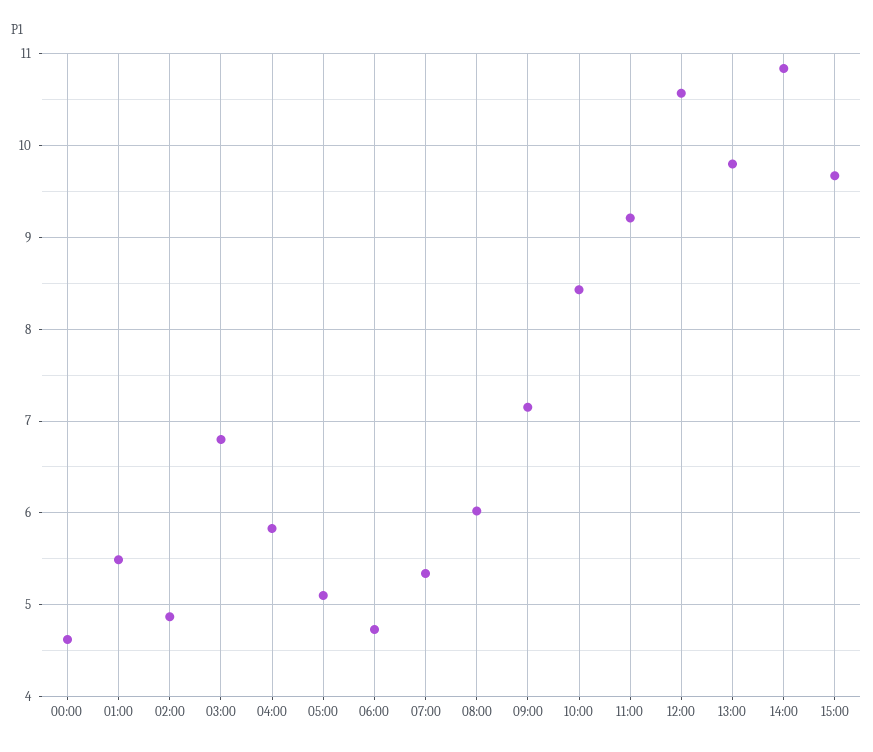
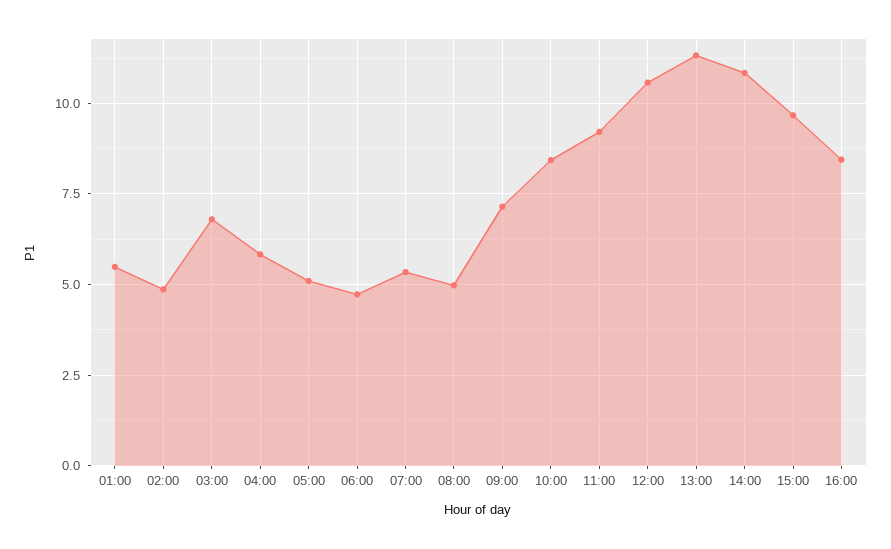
00:00: 4.6 -> none
08:00: 6 -> 5
13:00: 9.8 -> 11.25
16:00: none -> 8.5

